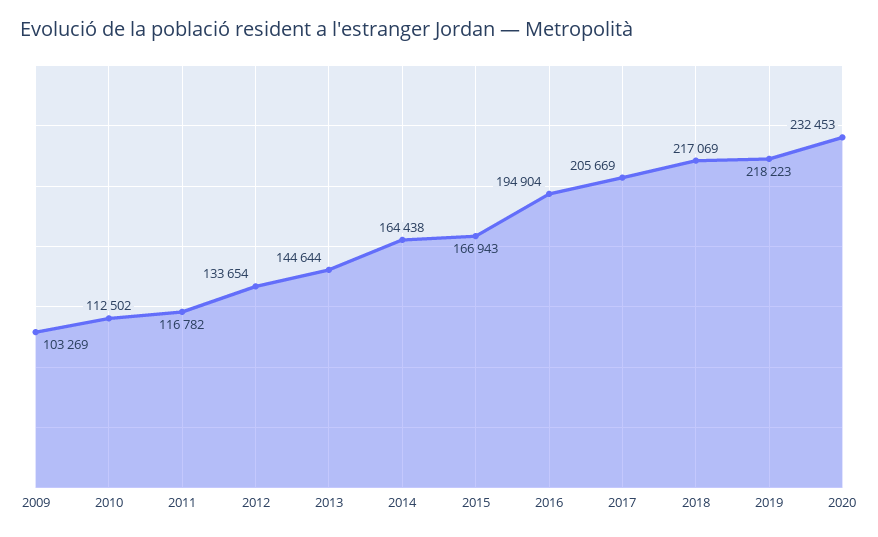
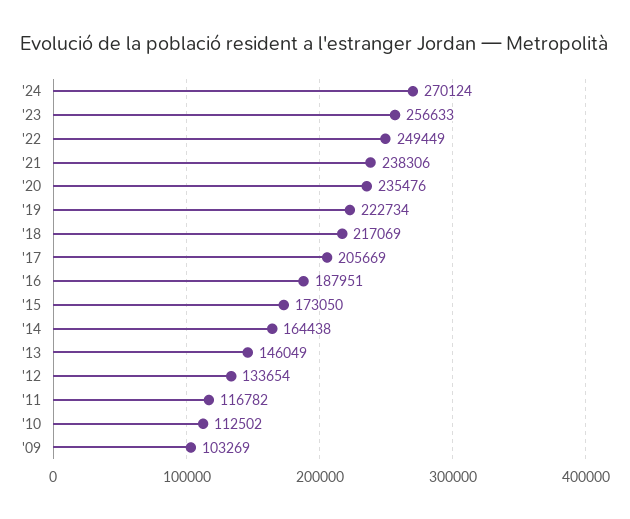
2013: 144644 -> 146049
2015: 166943 -> 173050
2016: 194904 -> 187951
2019: 218223 -> 222734
2020: 232453 -> 235476
'24: none -> 270124
'23: none -> 256633
'22: none -> 249449
'21: none -> 238306

